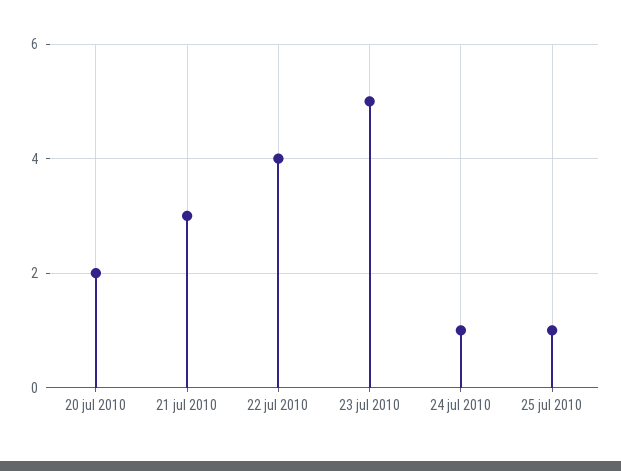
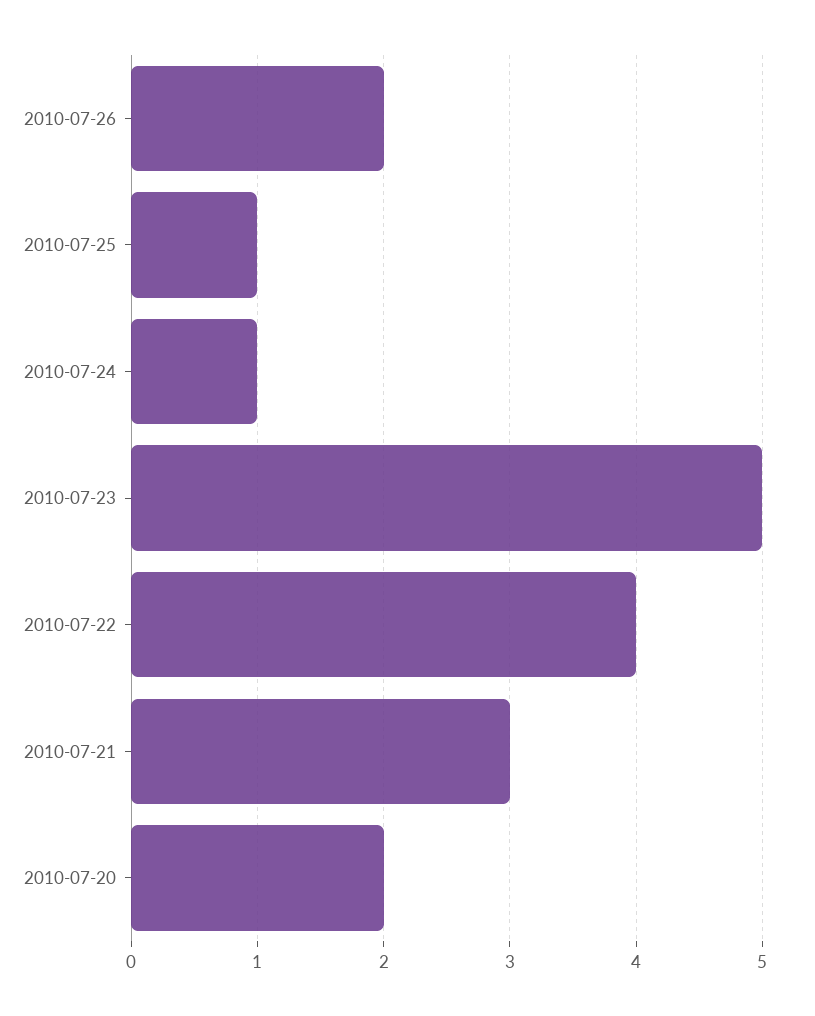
2010-07-26: none -> 2

